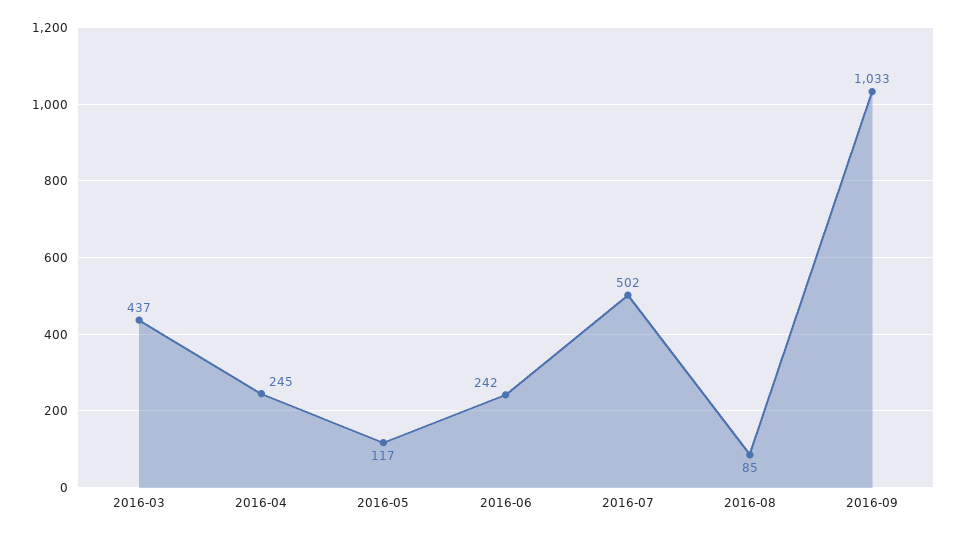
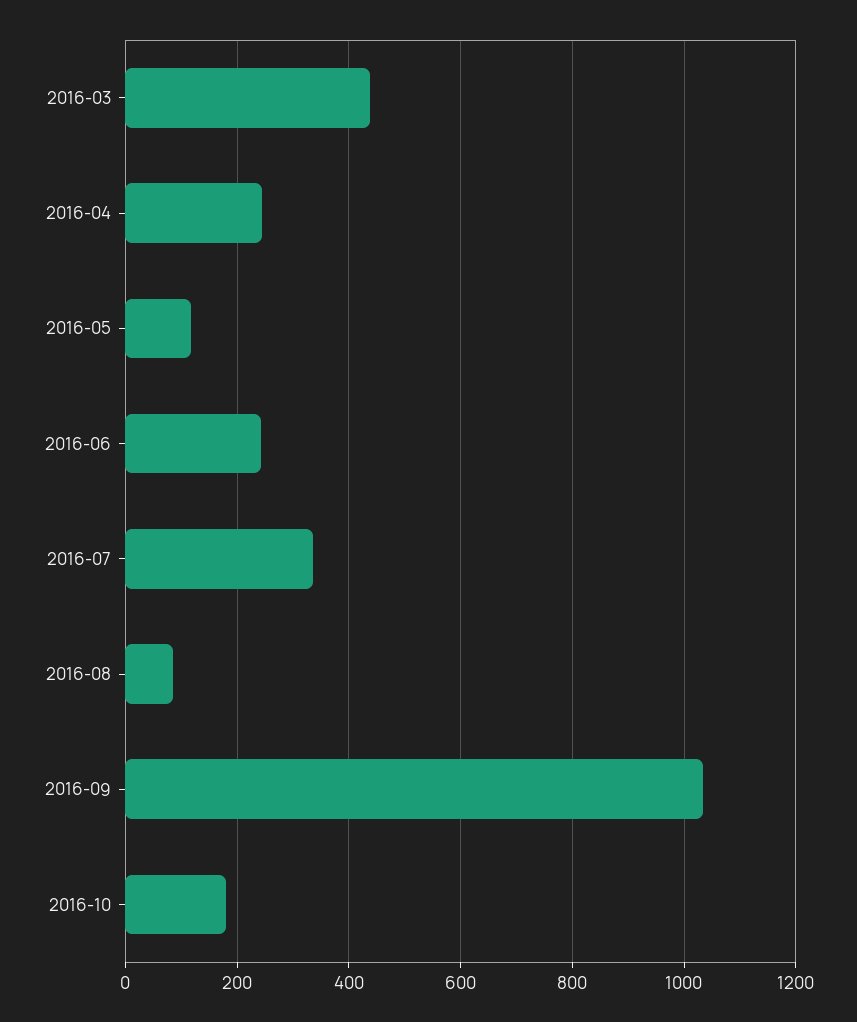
2016-07: 502 -> 340
2016-10: none -> 180

